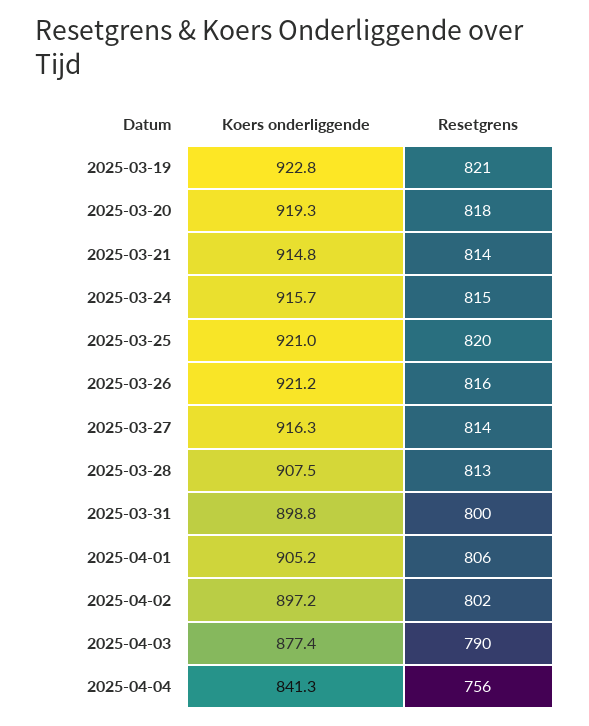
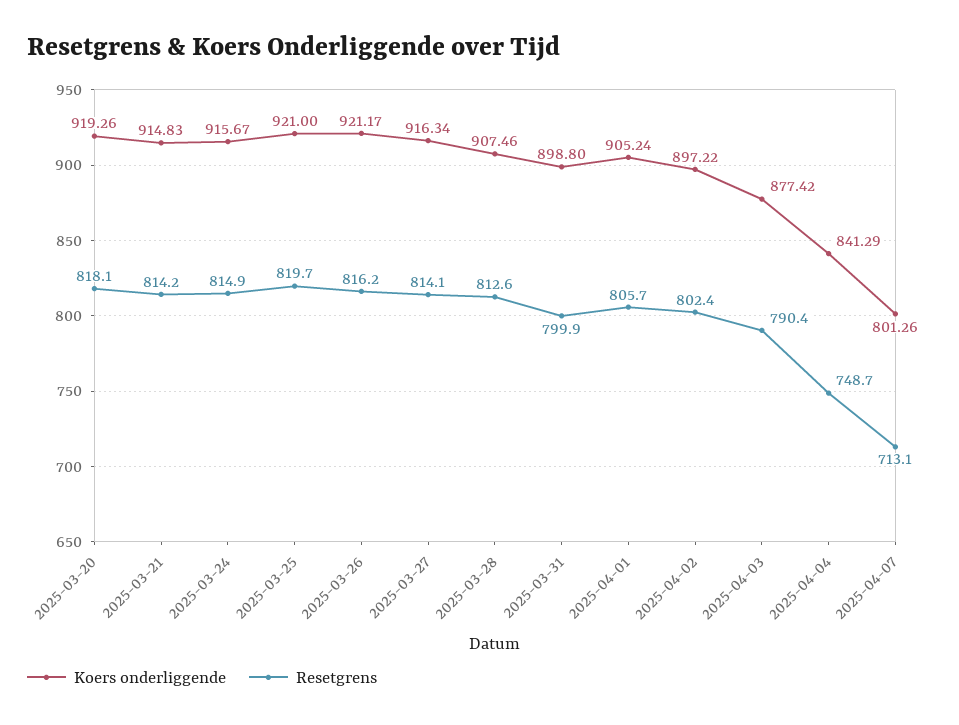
Koers onderliggende, 2025-03-19: 922.8 -> none
Resetgrens, 2025-03-19: 821 -> none
Resetgrens, 2025-04-04: 756 -> 748.7
Koers onderliggende, 2025-04-07: none -> 801.26
Resetgrens, 2025-04-07: none -> 713.1

